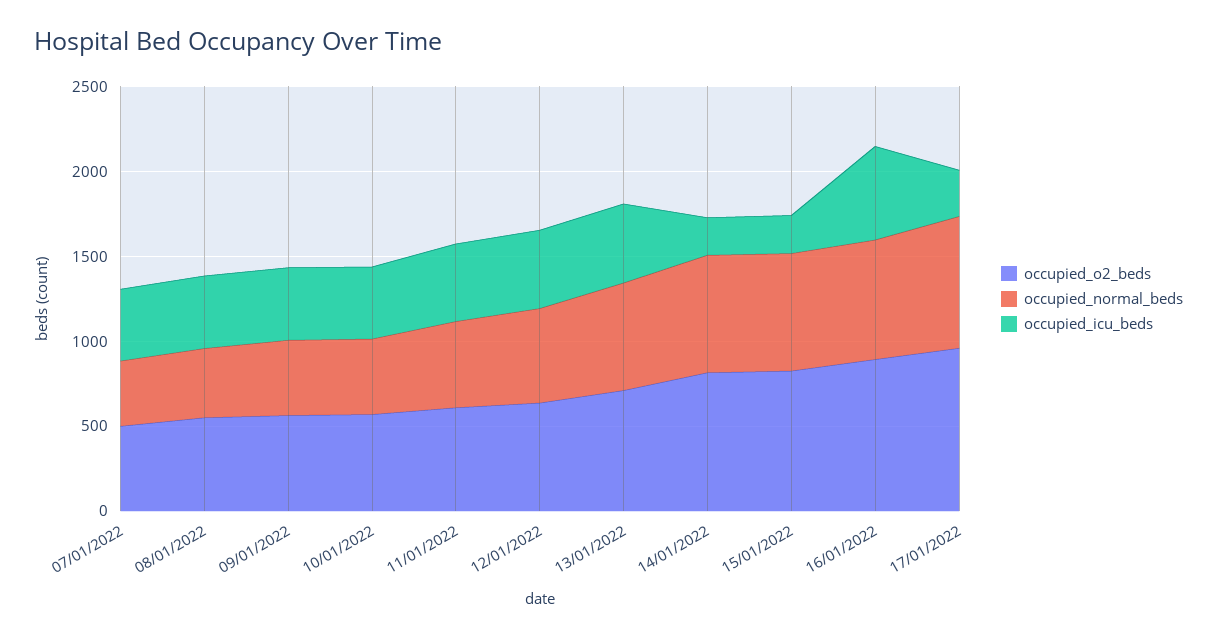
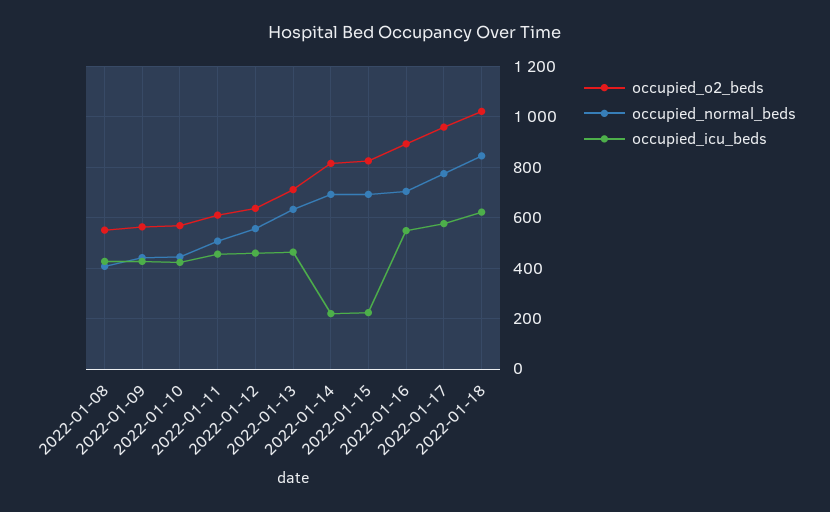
occupied_o2_beds, 07/01/2022: 500 -> none
occupied_normal_beds, 07/01/2022: 400 -> none
occupied_icu_beds, 07/01/2022: 400 -> none
occupied_icu_beds, 17/01/2022: 300 -> 575
occupied_o2_beds, 2022-01-18: none -> 1025
occupied_normal_beds, 2022-01-18: none -> 850
occupied_icu_beds, 2022-01-18: none -> 625

